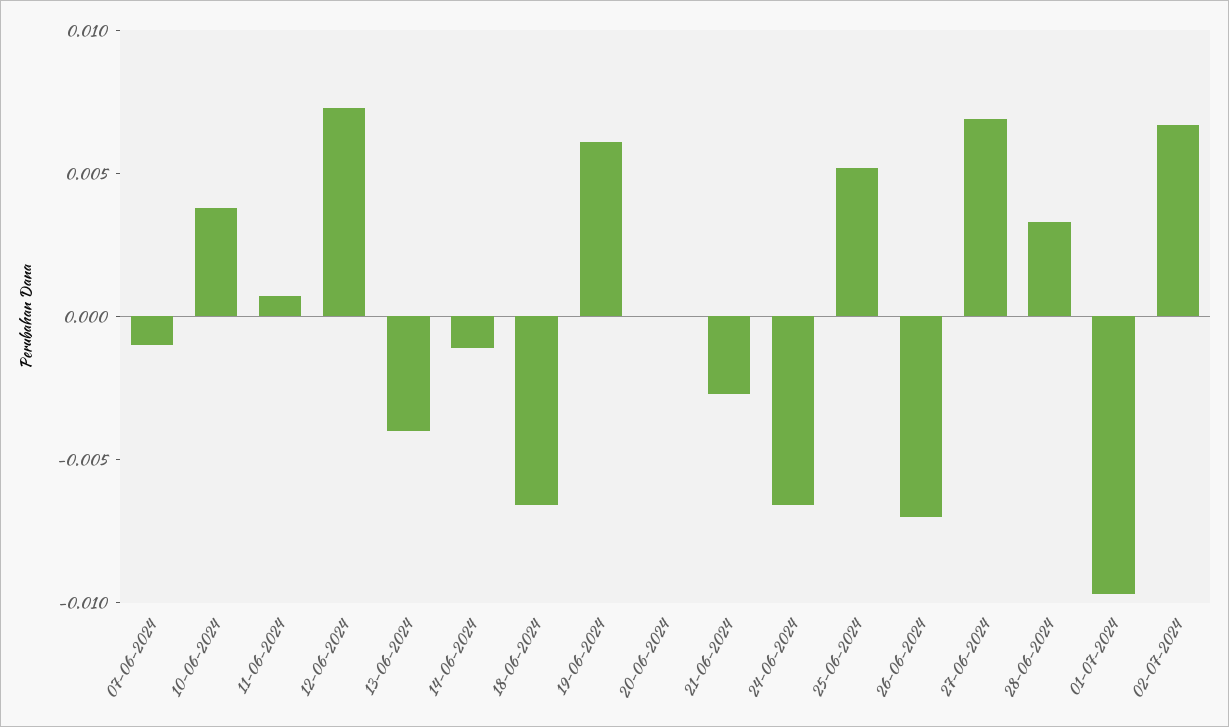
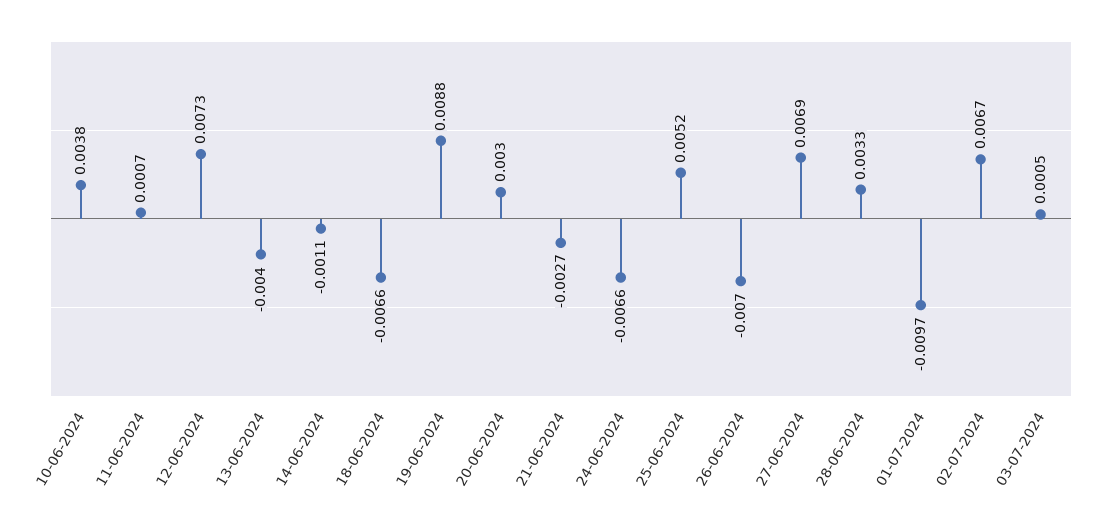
07-06-2024: -0.001 -> none
19-06-2024: 0.006 -> 0.0088
20-06-2024: 0 -> 0.003
03-07-2024: none -> 0.0005

